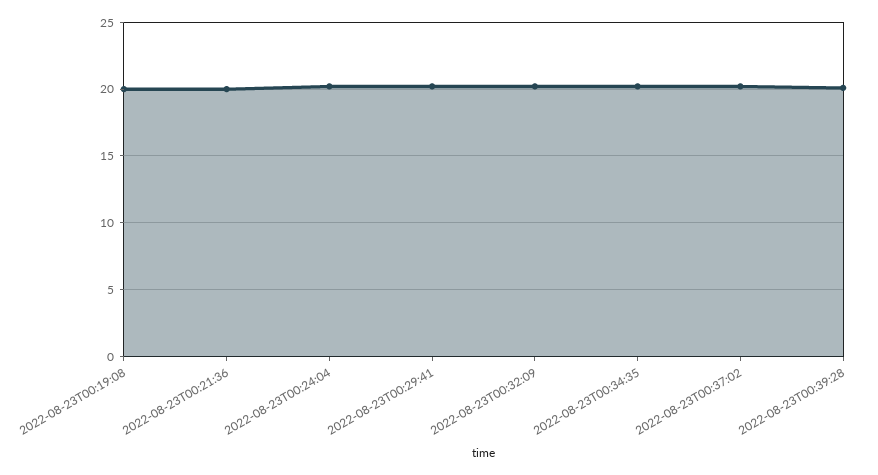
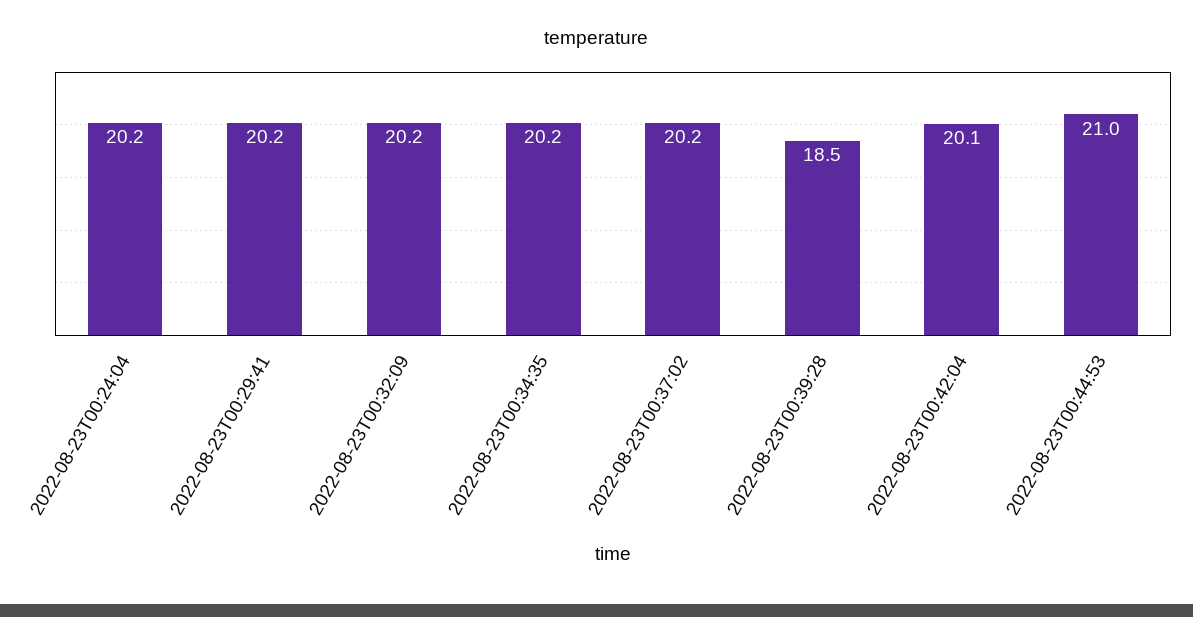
2022-08-23T00:19:08: 20 -> none
2022-08-23T00:21:36: 20 -> none
2022-08-23T00:39:28: 20 -> 18.5
2022-08-23T00:42:04: none -> 20.1
2022-08-23T00:44:53: none -> 21

